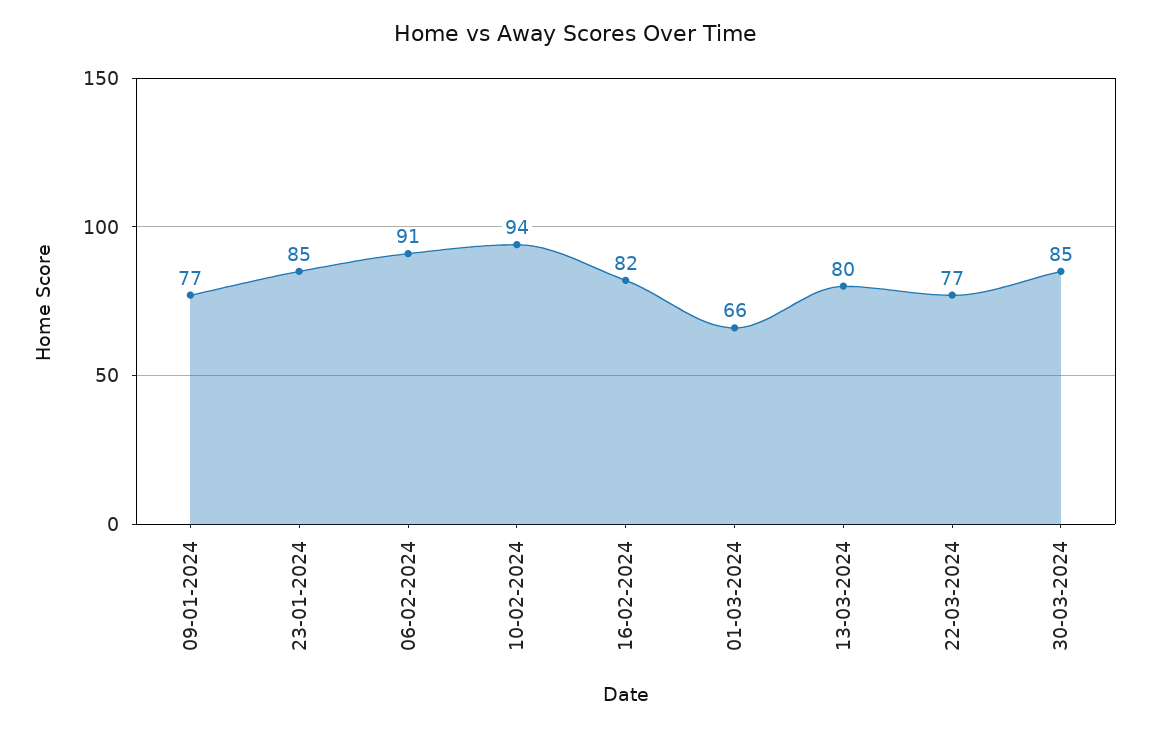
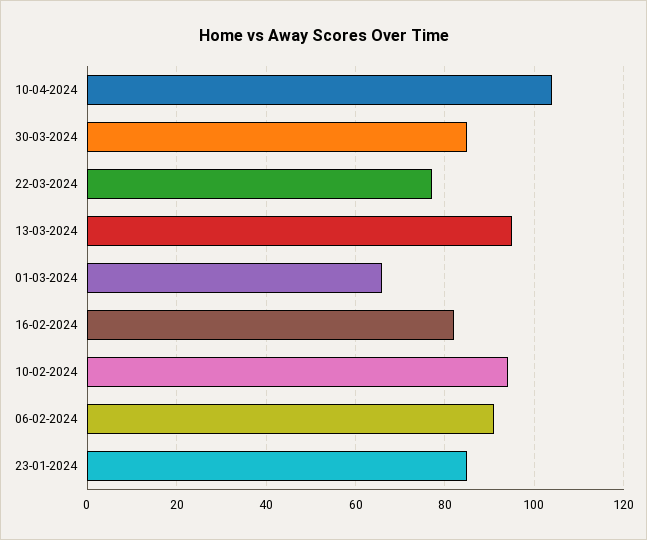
09-01-2024: 77 -> none
13-03-2024: 80 -> 95
10-04-2024: none -> 105

